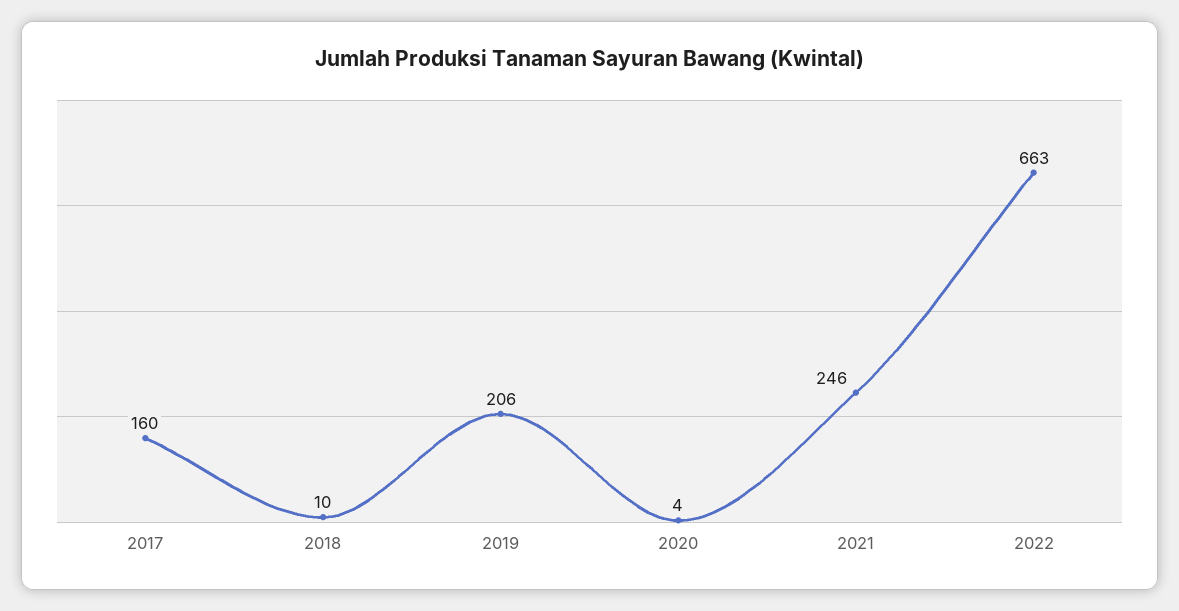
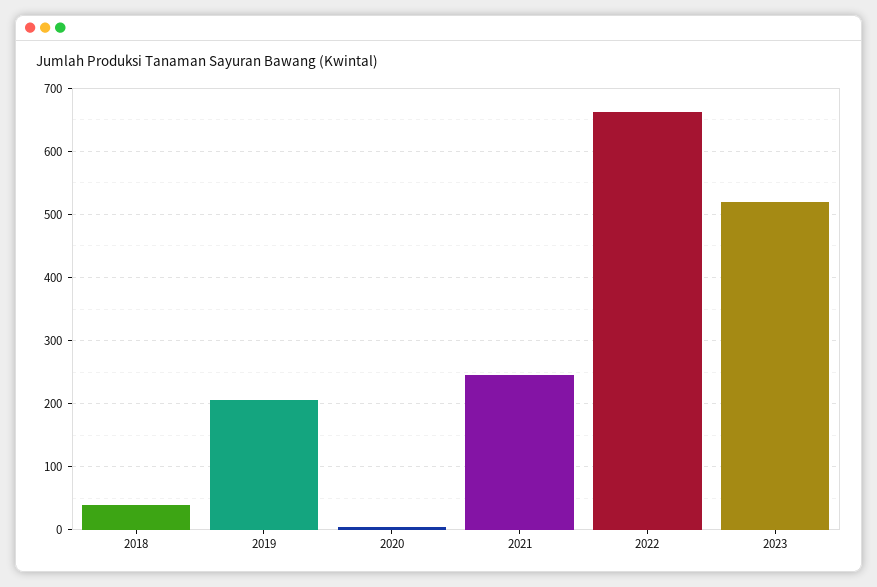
2017: 160 -> none
2018: 10 -> 40
2023: none -> 520

